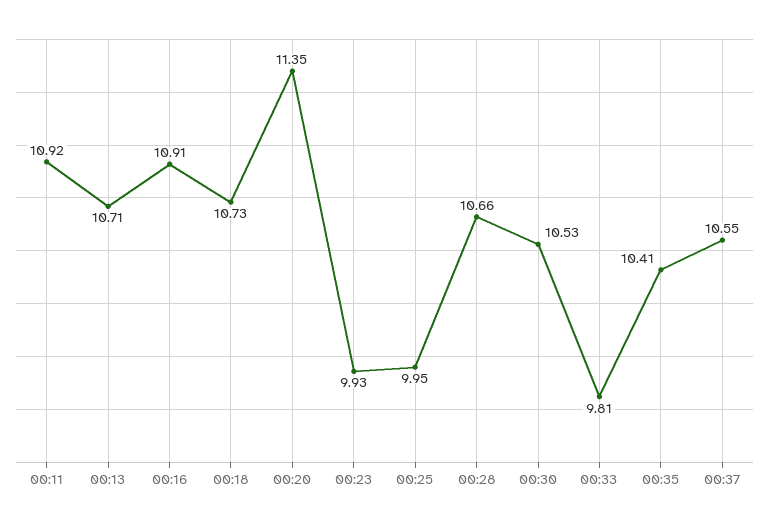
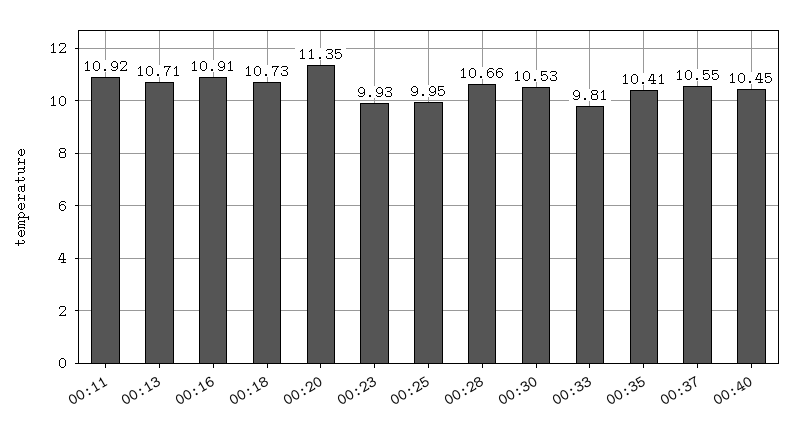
00:40: none -> 10.45

